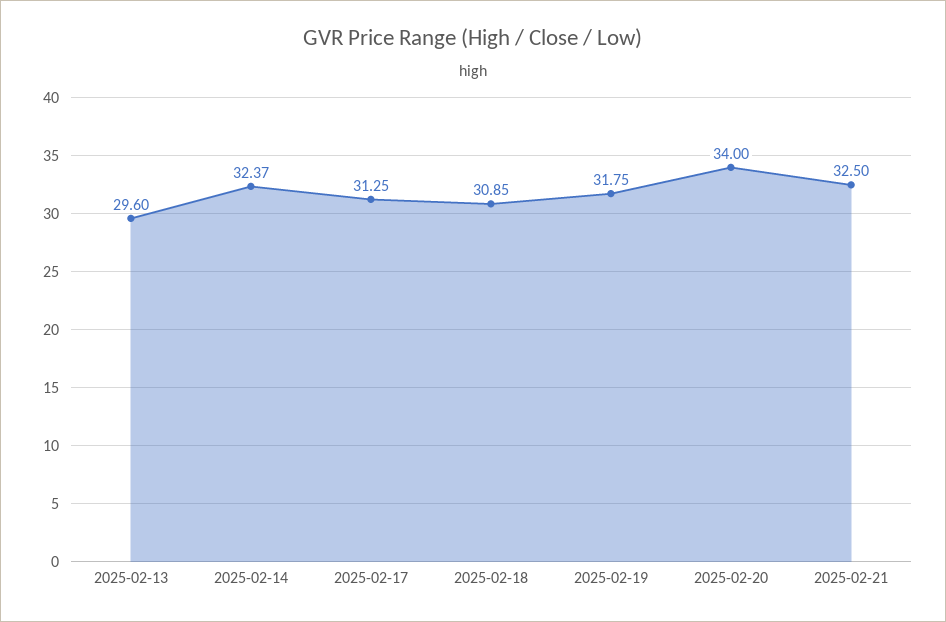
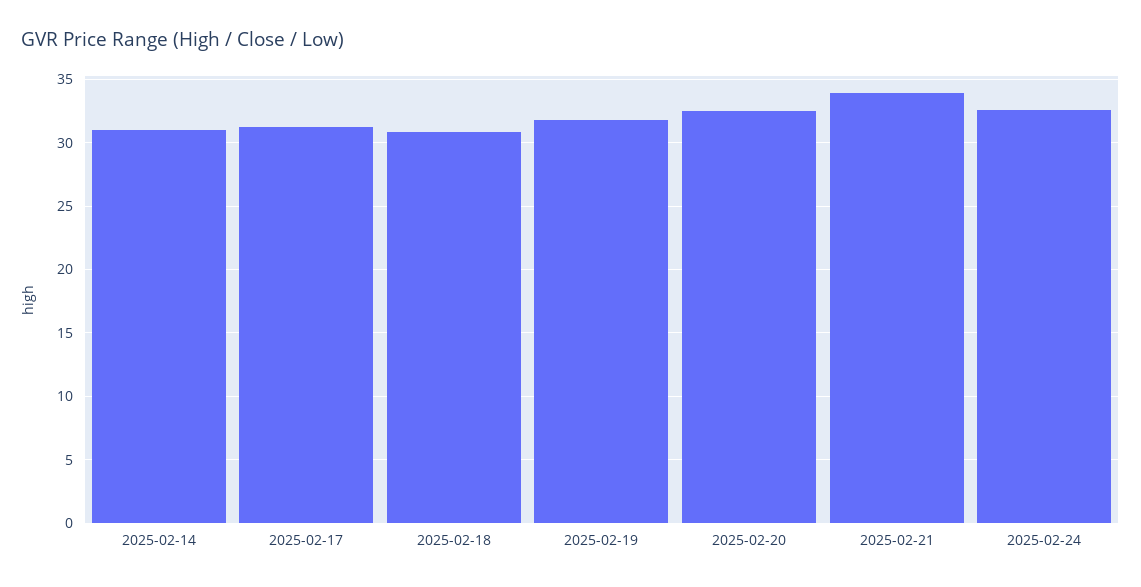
2025-02-13: 29.6 -> none
2025-02-14: 32.37 -> 31
2025-02-20: 34 -> 32.5
2025-02-21: 32.5 -> 34
2025-02-24: none -> 32.5

